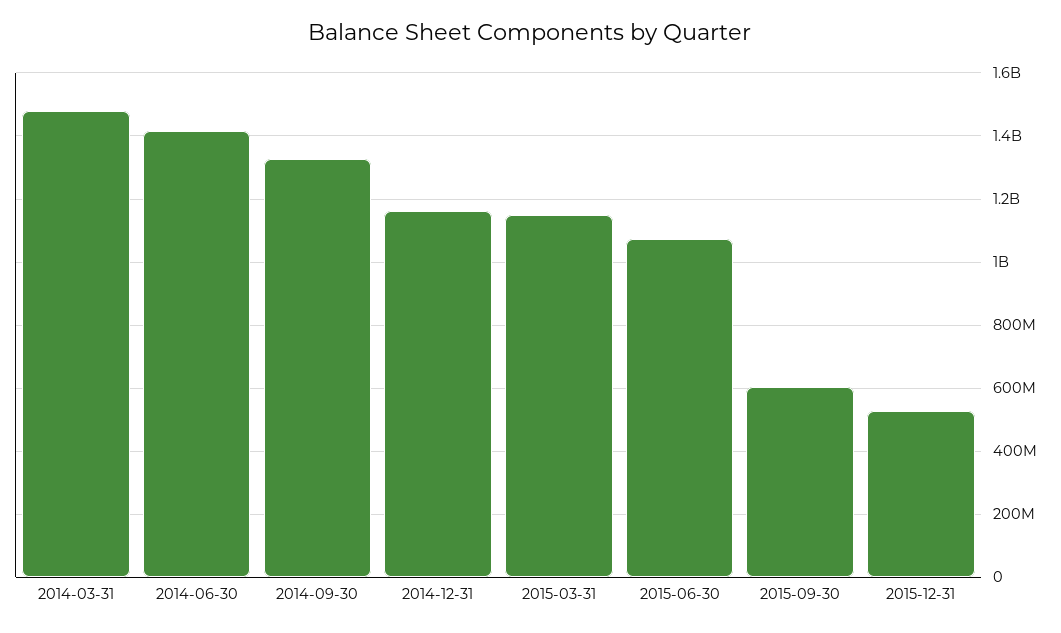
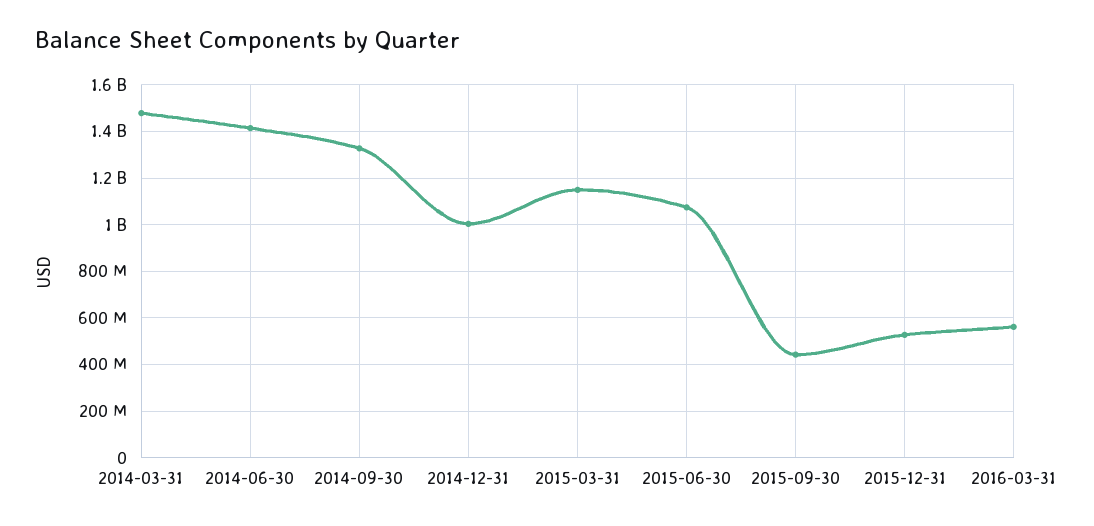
2014-12-31: 1160000000 -> 1000000000
2015-09-30: 600000000 -> 450000000
2016-03-31: none -> 550000000

